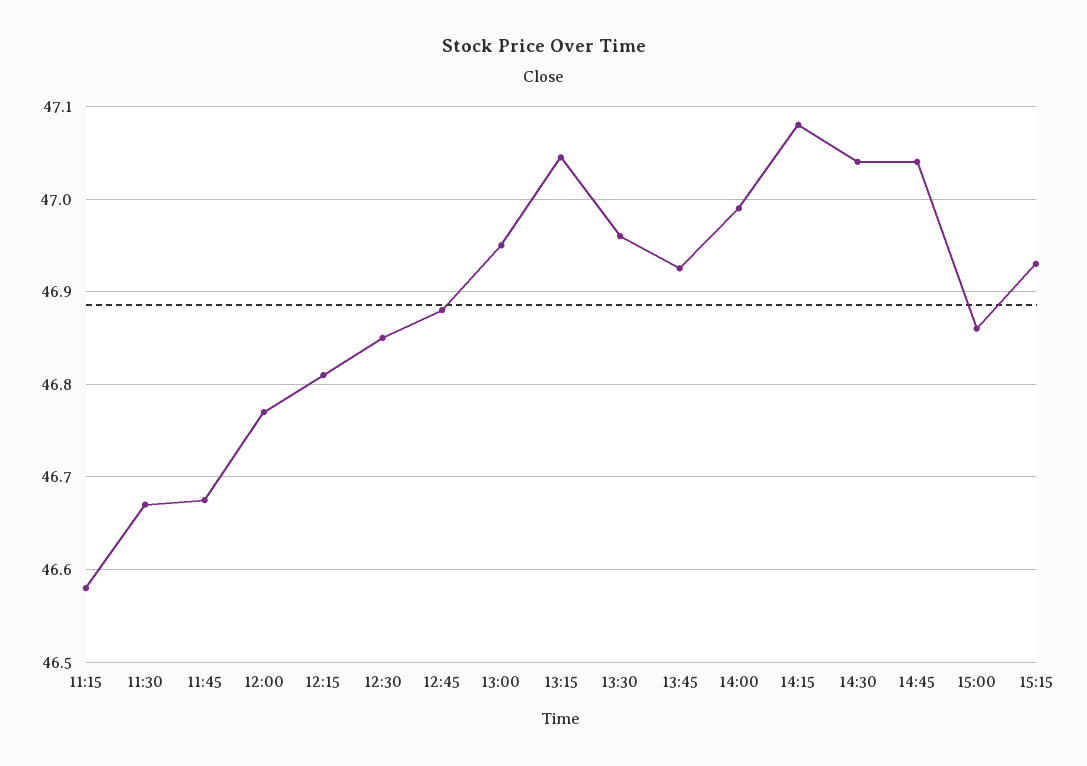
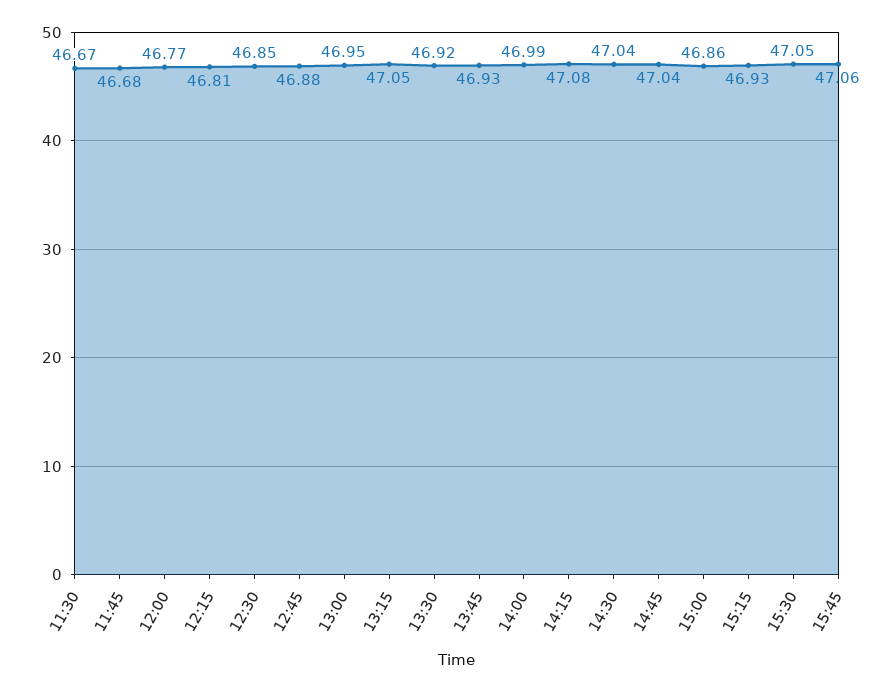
11:15: 46.58 -> none
13:30: 46.96 -> 46.92
15:30: none -> 47.05
15:45: none -> 47.06

